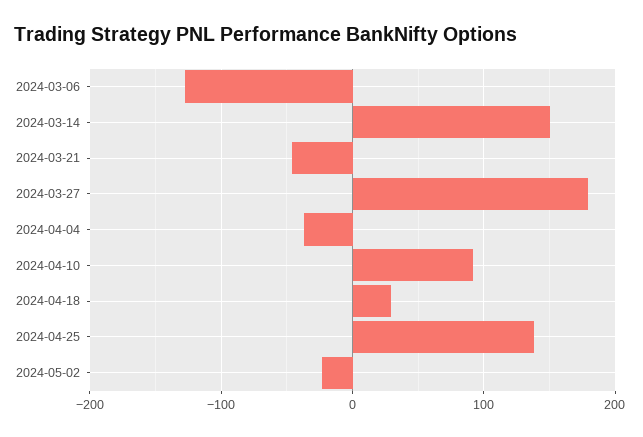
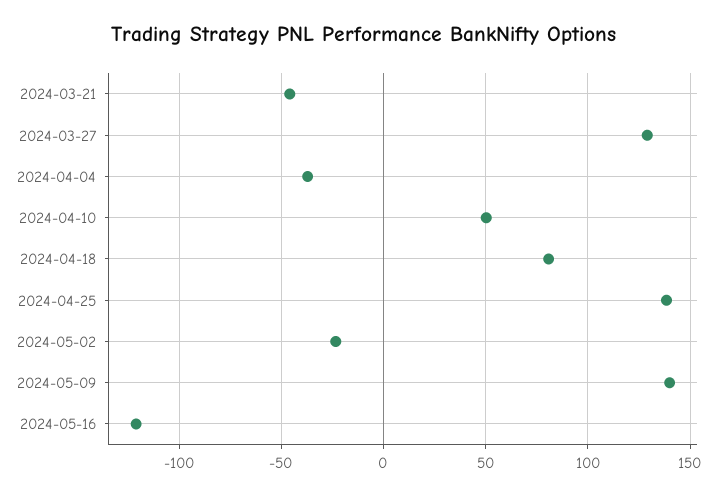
2024-03-06: -130 -> none
2024-03-14: 150 -> none
2024-03-27: 180 -> 130
2024-04-10: 90 -> 50
2024-04-18: 30 -> 80
2024-05-09: none -> 140
2024-05-16: none -> -120

